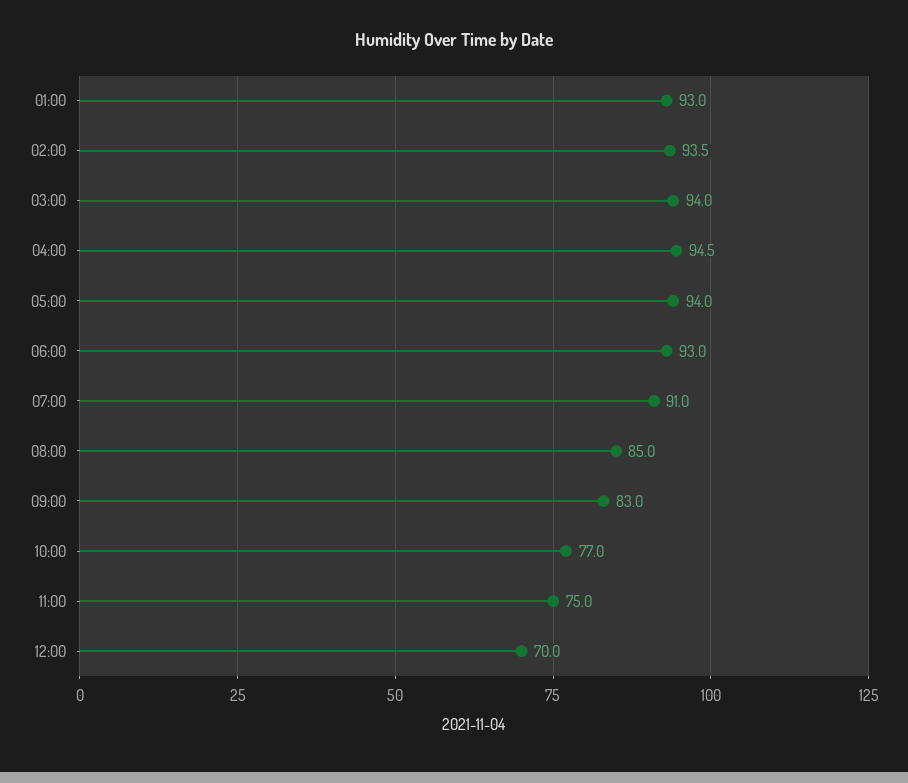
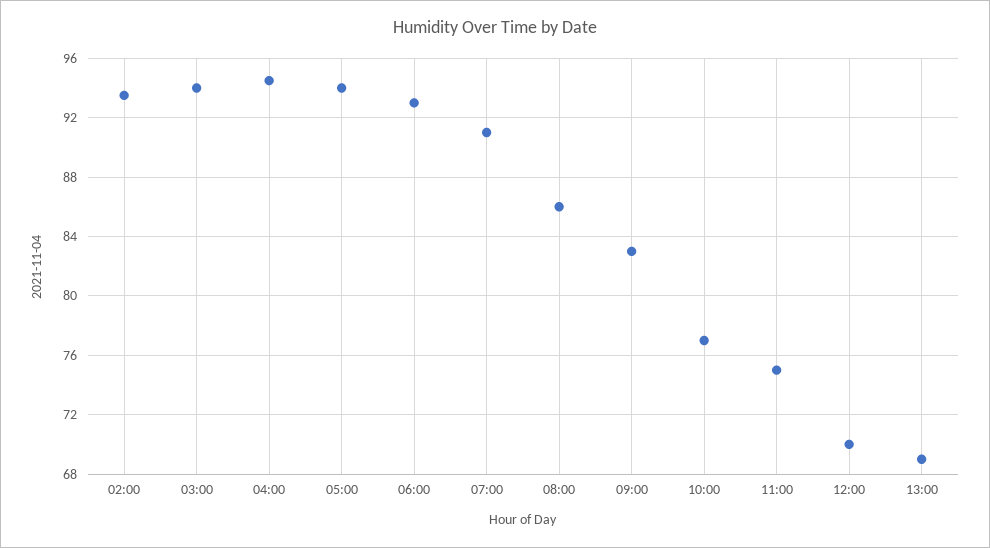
01:00: 93 -> none
08:00: 85 -> 86
13:00: none -> 69

